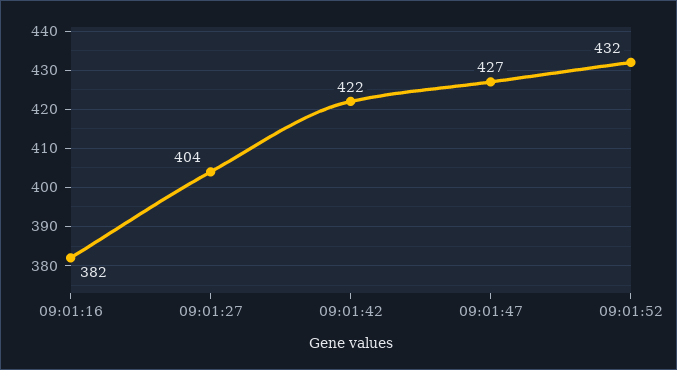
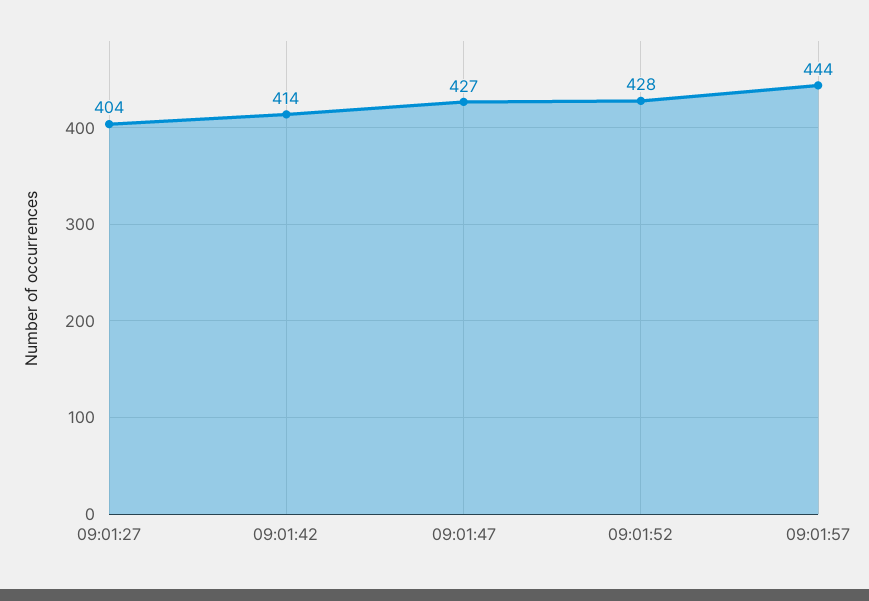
09:01:16: 382 -> none
09:01:42: 422 -> 414
09:01:52: 432 -> 428
09:01:57: none -> 444

